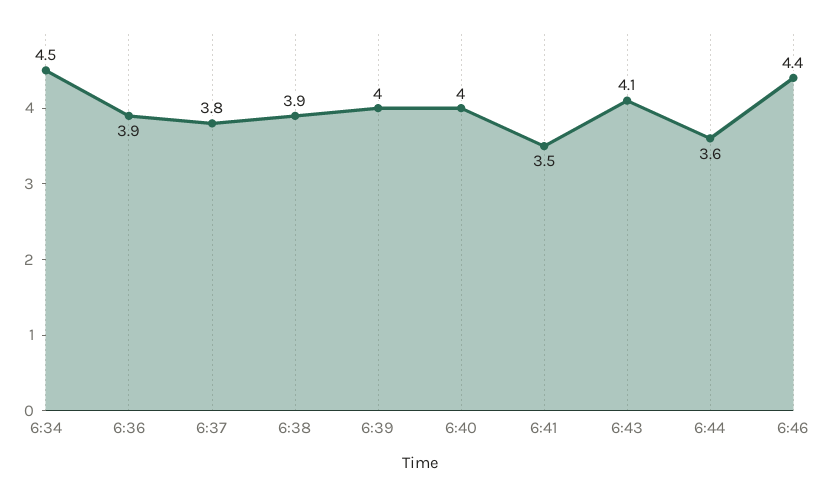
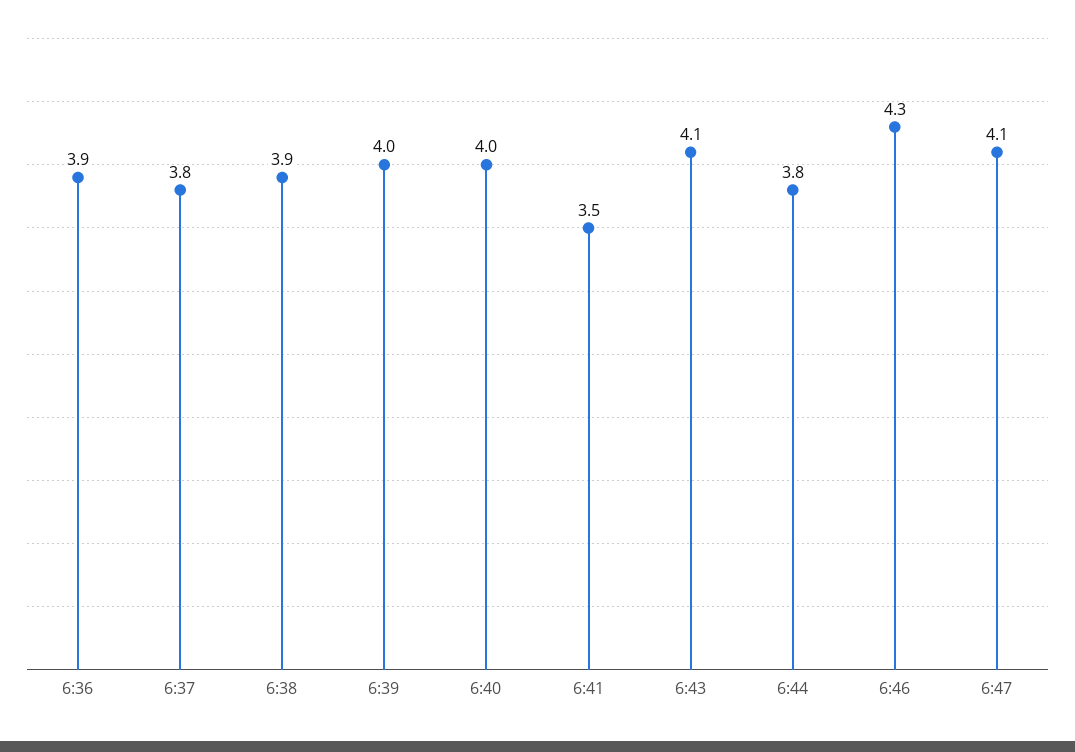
6:34: 4.5 -> none
6:44: 3.6 -> 3.8
6:46: 4.4 -> 4.3
6:47: none -> 4.1

